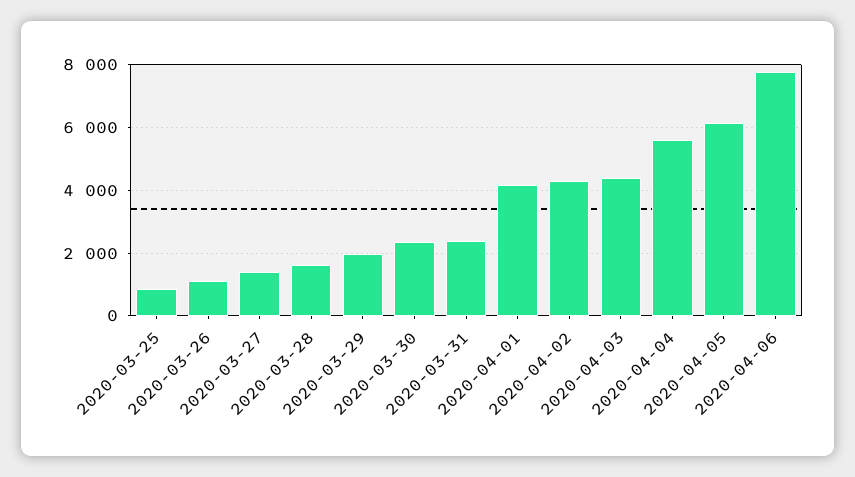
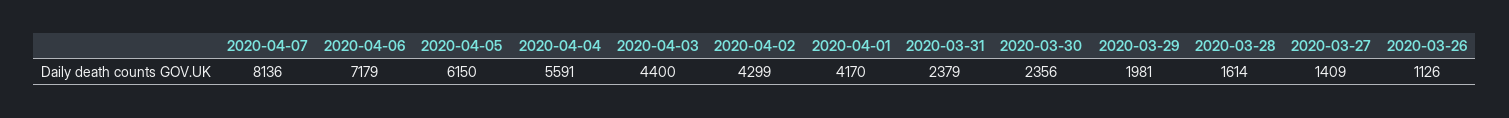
2020-03-25: 800 -> none
2020-04-06: 7800 -> 7179
2020-04-07: none -> 8136

